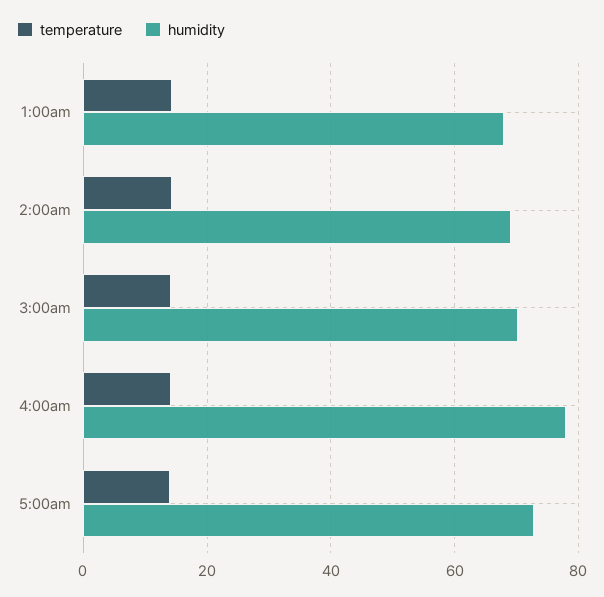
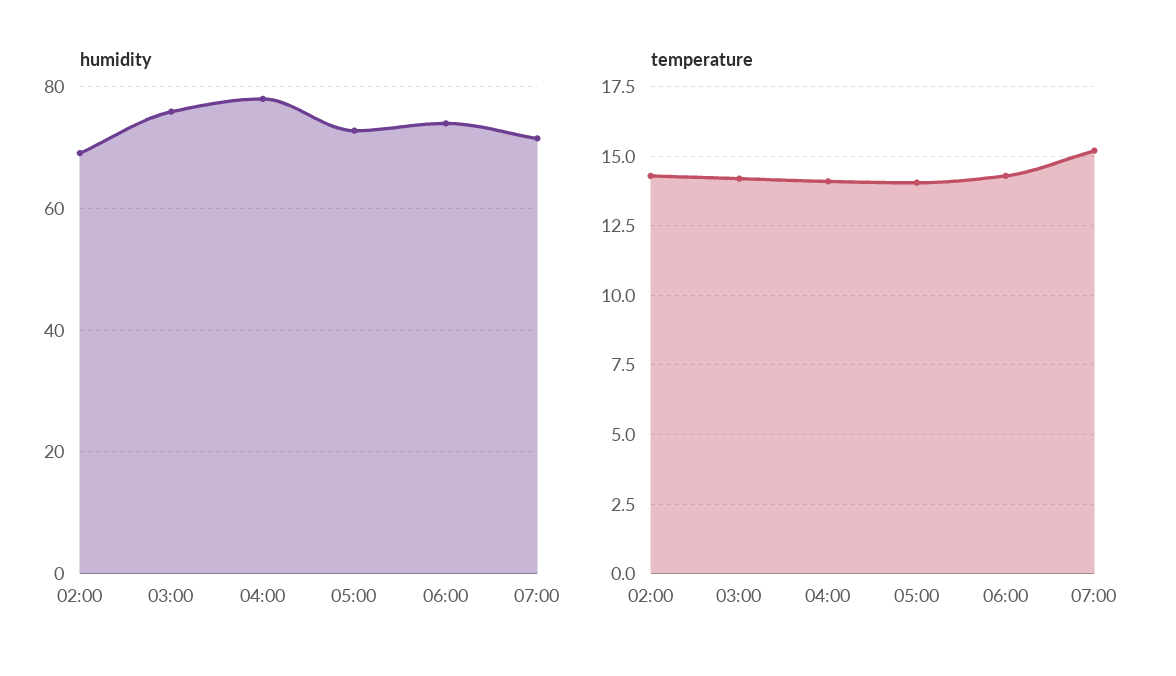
temperature, 1:00am: 14 -> none
humidity, 1:00am: 68 -> none
humidity, 3:00am: 70 -> 76
humidity, 06:00: none -> 74
humidity, 07:00: none -> 72
temperature, 06:00: none -> 14.25
temperature, 07:00: none -> 15.25

